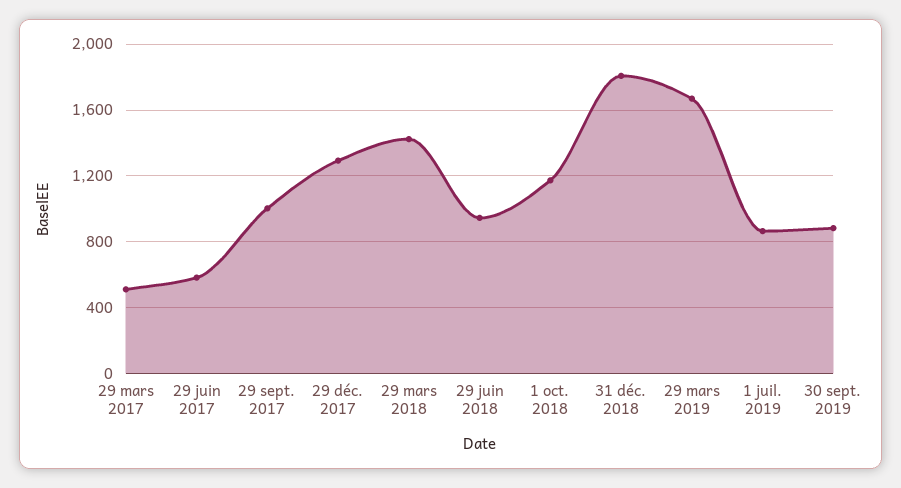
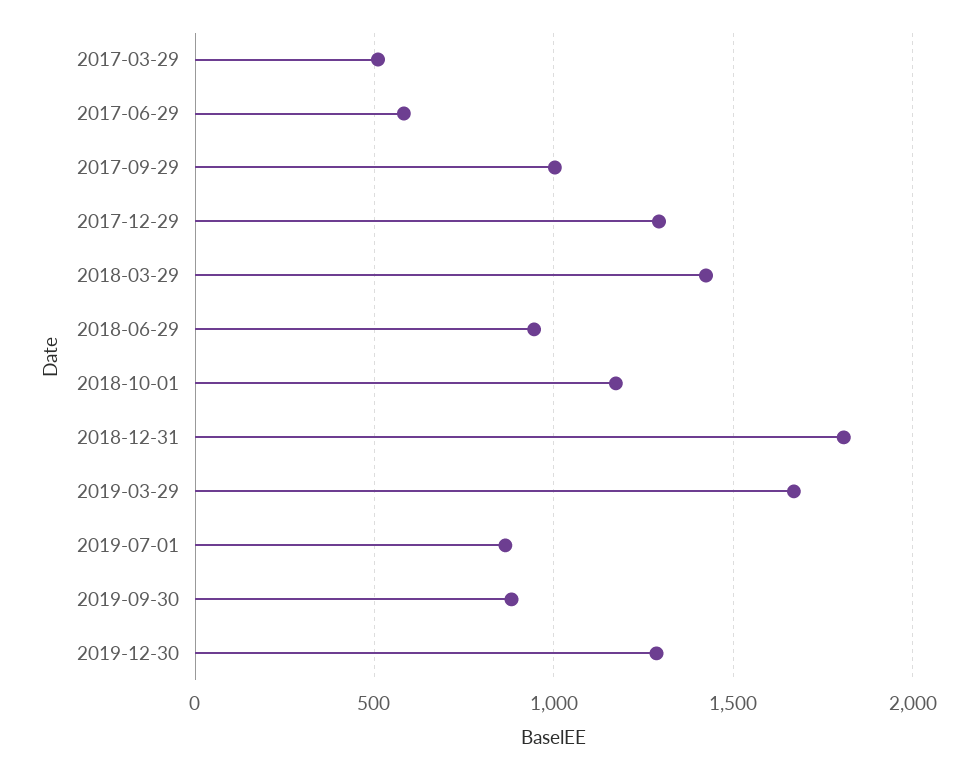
2019-12-30: none -> 1300

